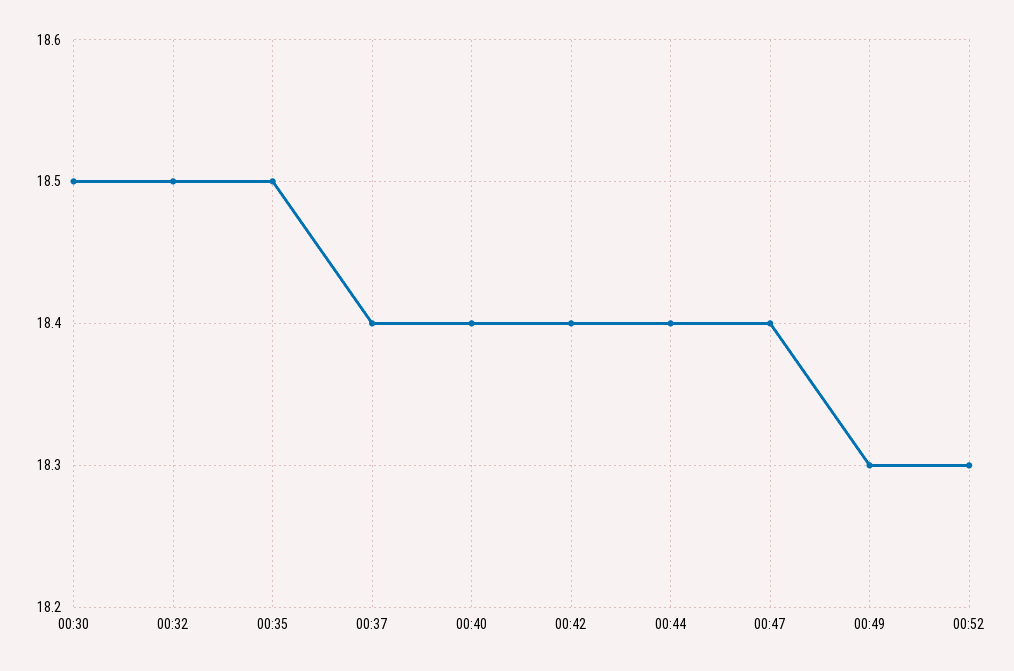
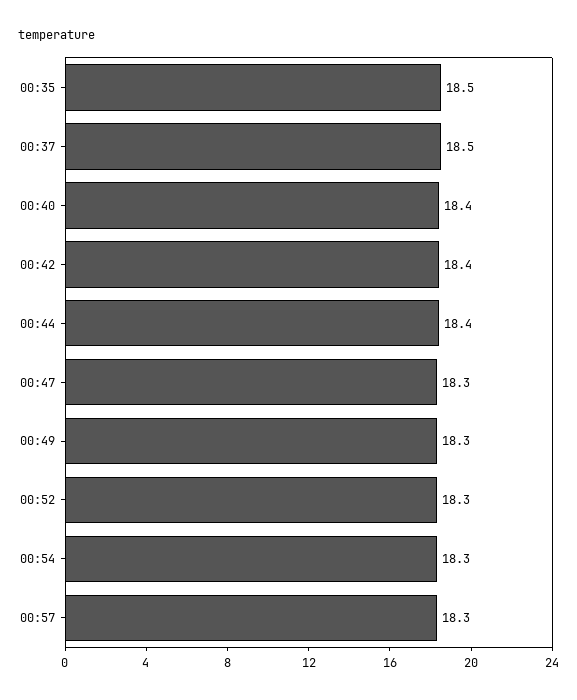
00:30: 18.5 -> none
00:32: 18.5 -> none
00:37: 18.4 -> 18.5
00:47: 18.4 -> 18.3
00:54: none -> 18.3
00:57: none -> 18.3

